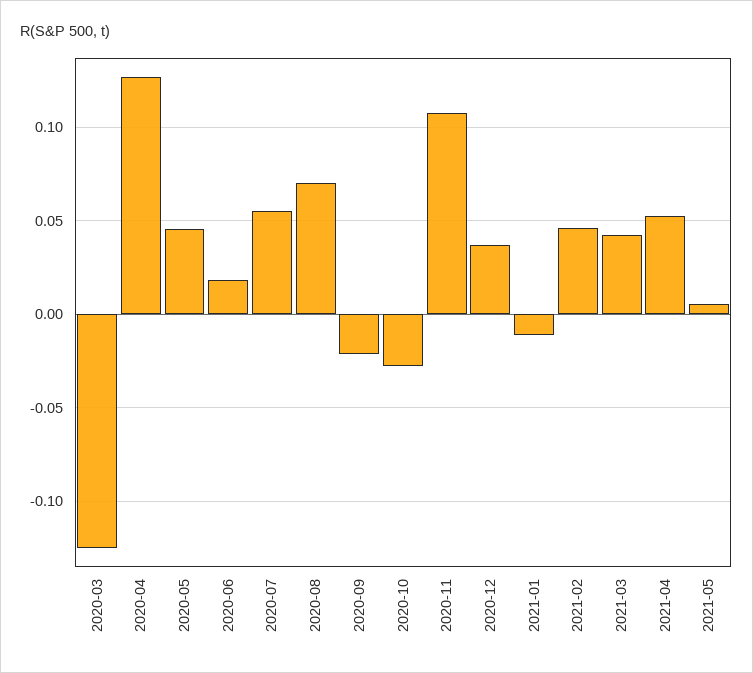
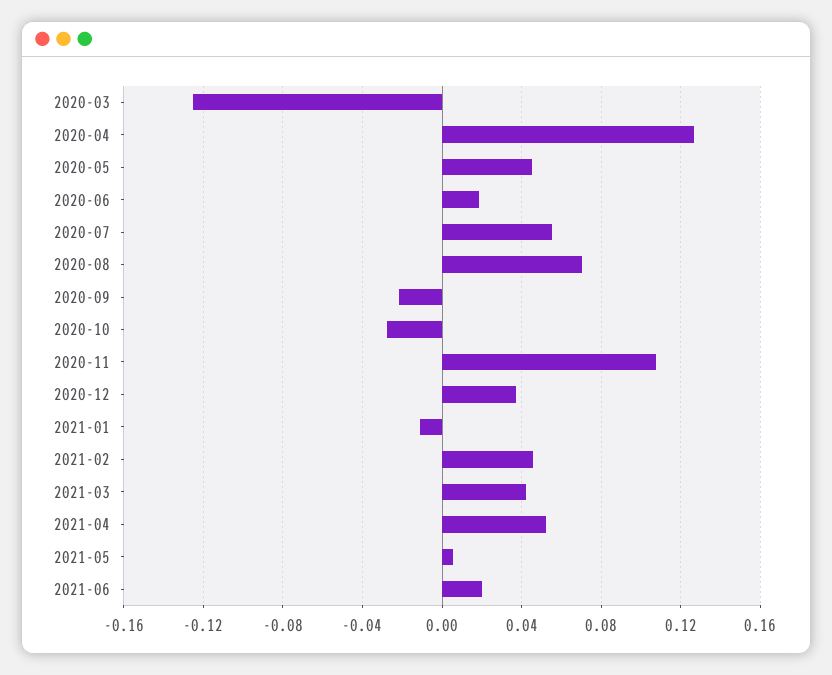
2021-06: none -> 0.02

